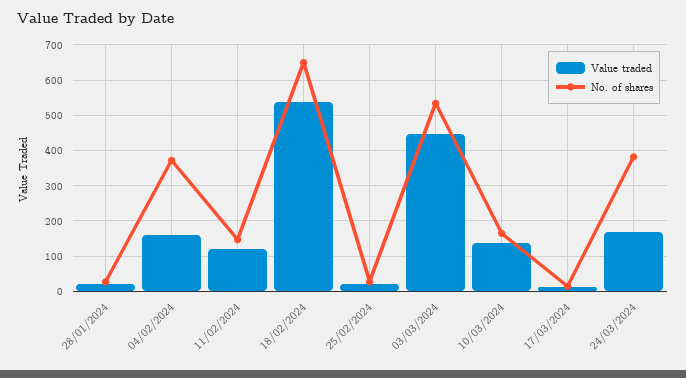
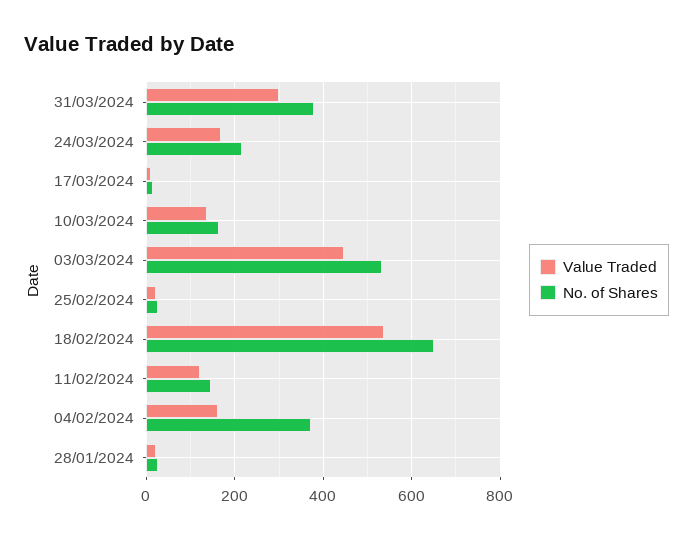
No. of shares, 24/03/2024: 380 -> 220
Value traded, 31/03/2024: none -> 300
No. of shares, 31/03/2024: none -> 380

